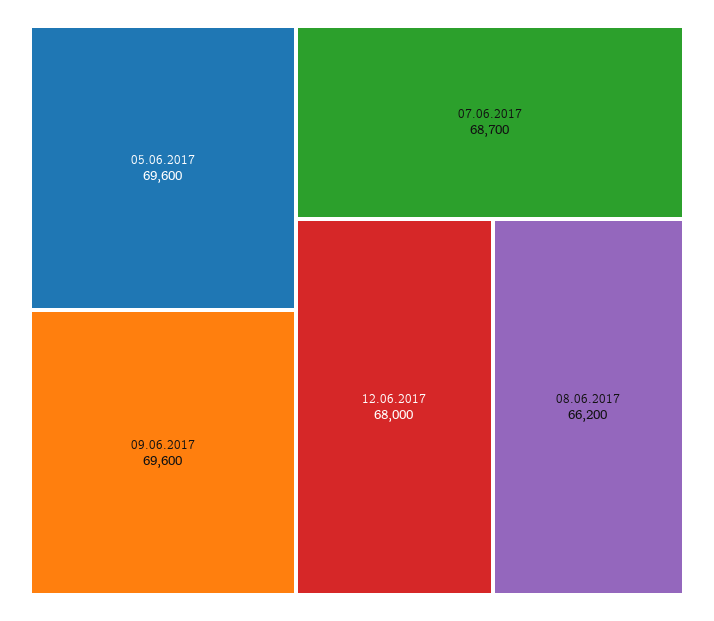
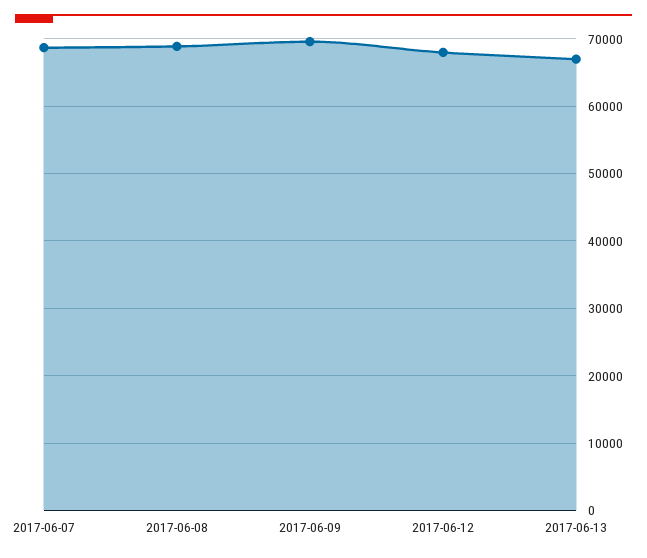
05.06.2017: 69600 -> none
08.06.2017: 66200 -> 69000
2017-06-13: none -> 67000

